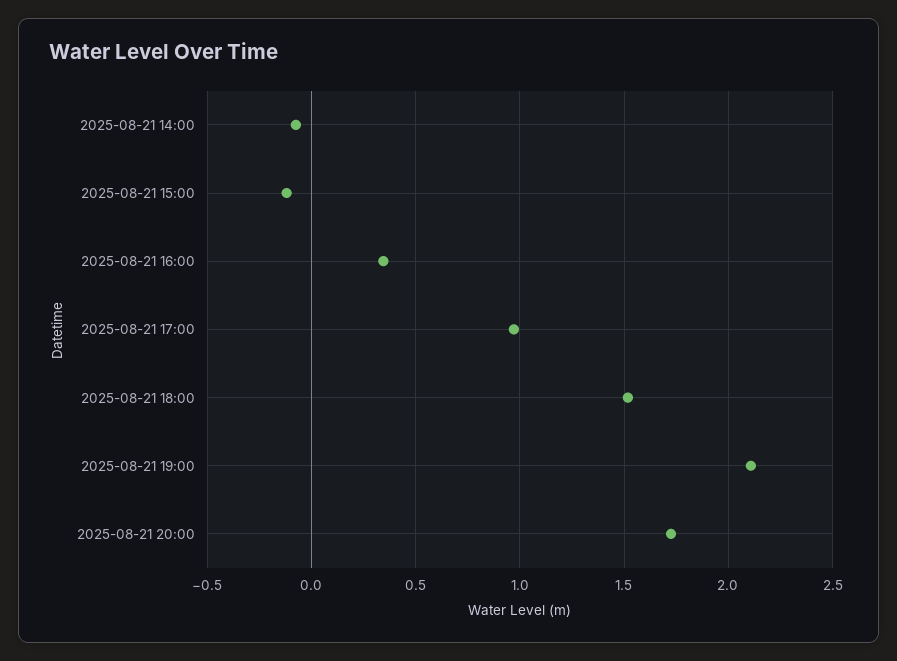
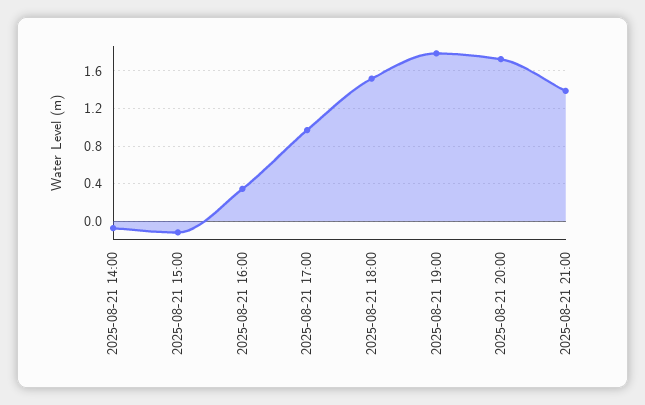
2025-08-21 19:00: 2.1 -> 1.8
2025-08-21 21:00: none -> 1.4

